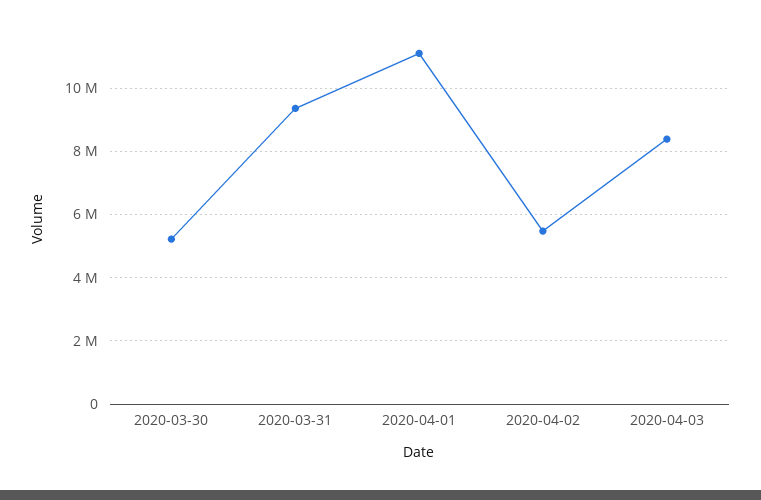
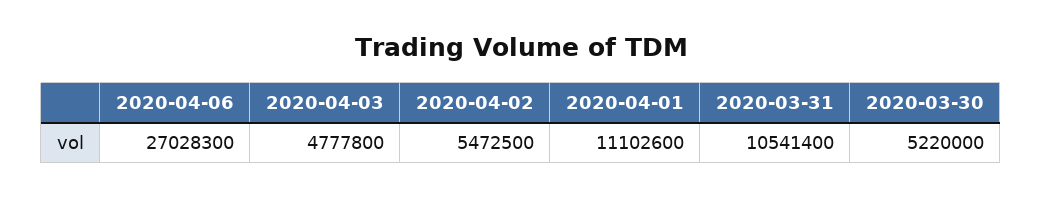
2020-03-31: 9400000 -> 10541400
2020-04-03: 8400000 -> 4777800
2020-04-06: none -> 27028300

